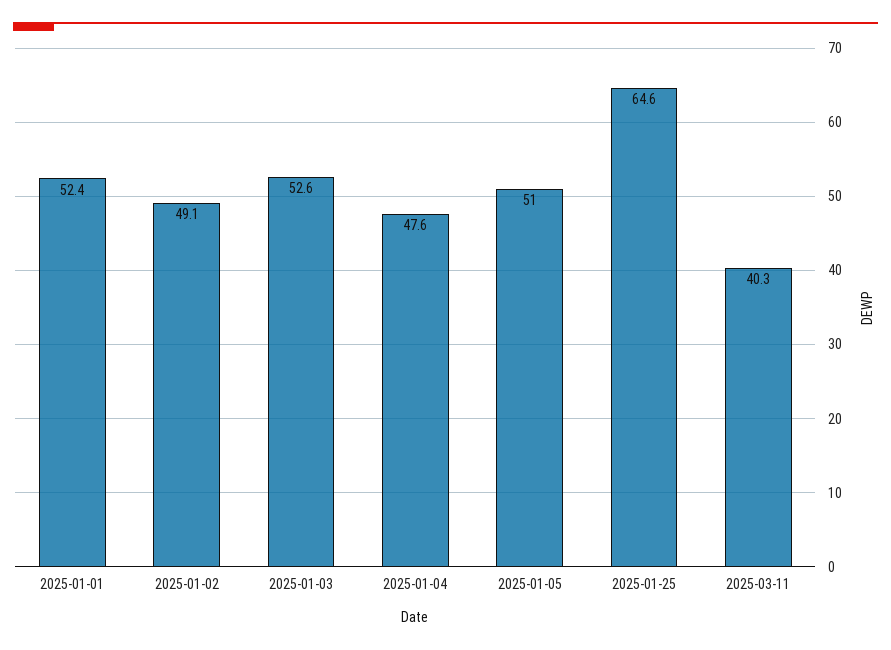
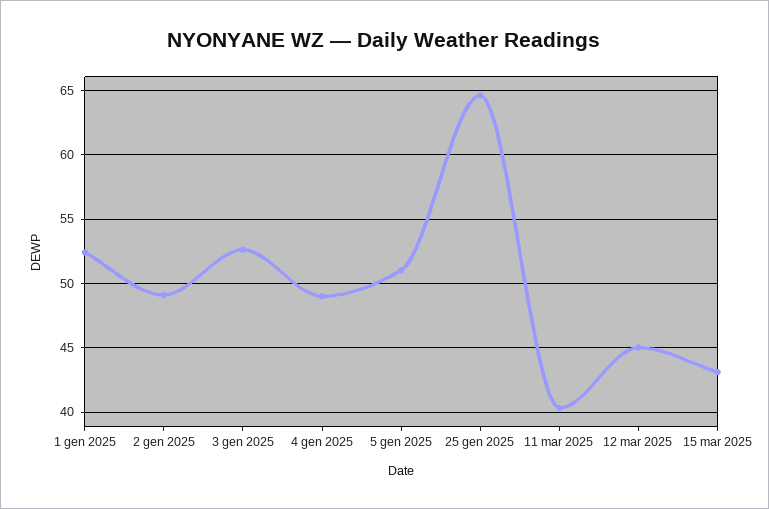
2025-01-04: 47.6 -> 49
12 mar 2025: none -> 45
15 mar 2025: none -> 43

